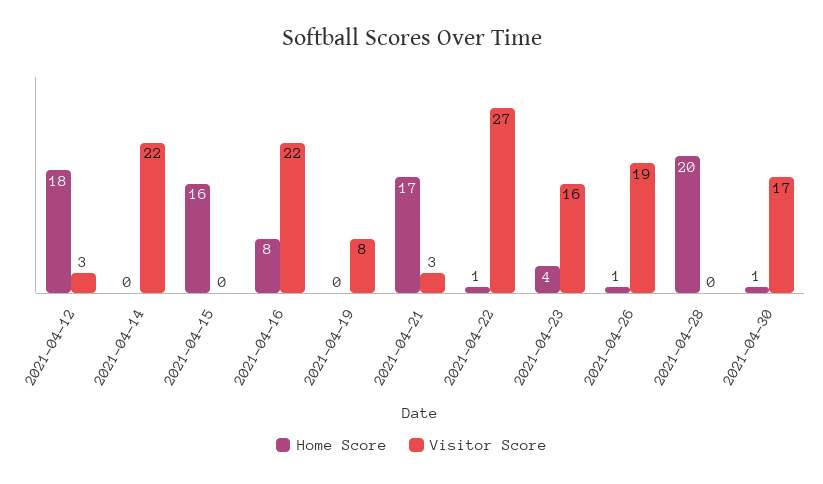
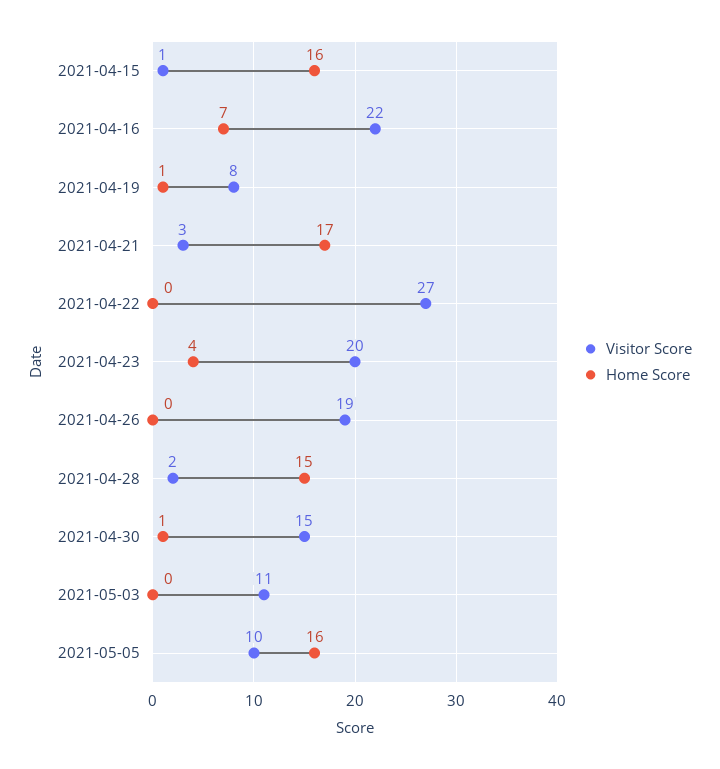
Home Score, 2021-04-12: 18 -> none
Visitor Score, 2021-04-12: 3 -> none
Home Score, 2021-04-14: 0 -> none
Visitor Score, 2021-04-14: 22 -> none
Visitor Score, 2021-04-15: 0 -> 1
Home Score, 2021-04-16: 8 -> 7
Home Score, 2021-04-19: 0 -> 1
Home Score, 2021-04-22: 1 -> 0
Visitor Score, 2021-04-23: 16 -> 20
Home Score, 2021-04-26: 1 -> 0
Home Score, 2021-04-28: 20 -> 15
Visitor Score, 2021-04-28: 0 -> 2
Visitor Score, 2021-04-30: 17 -> 15
Visitor Score, 2021-05-03: none -> 11
Home Score, 2021-05-03: none -> 0
Visitor Score, 2021-05-05: none -> 10
Home Score, 2021-05-05: none -> 16

